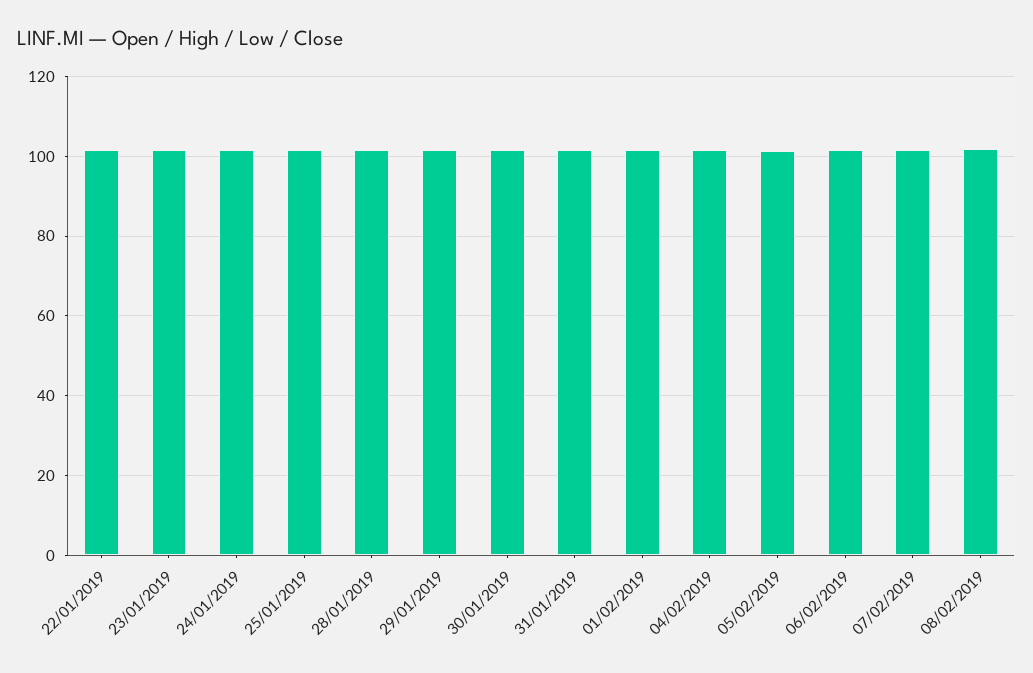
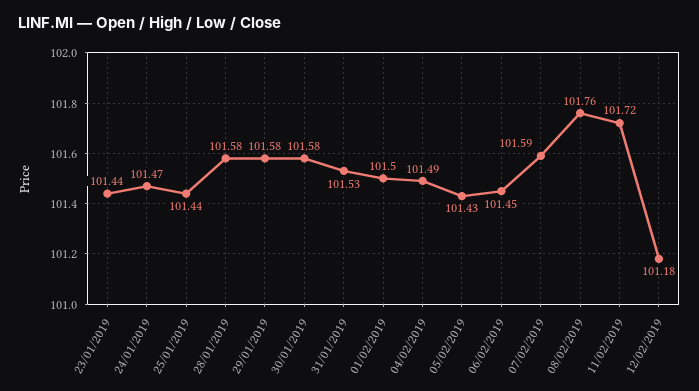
22/01/2019: 102 -> none
11/02/2019: none -> 101.72
12/02/2019: none -> 101.18

